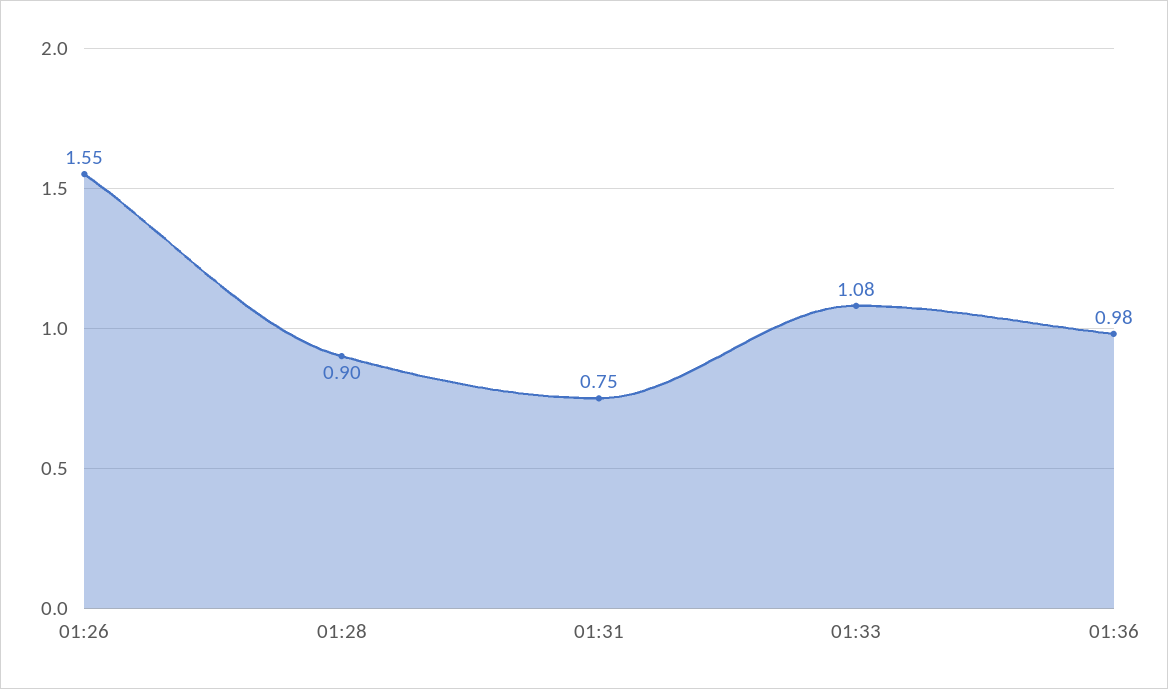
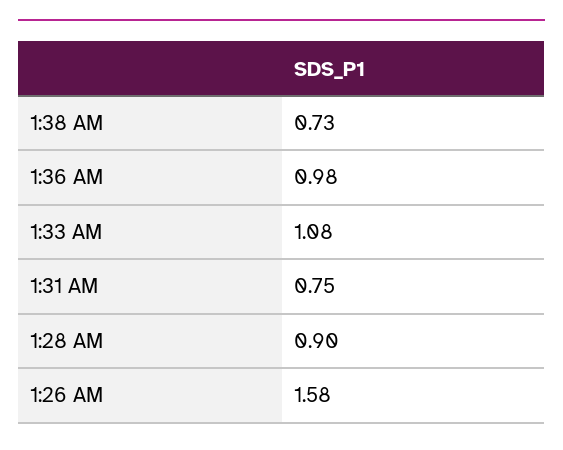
01:26: 1.55 -> 1.58
1:38 AM: none -> 0.73

